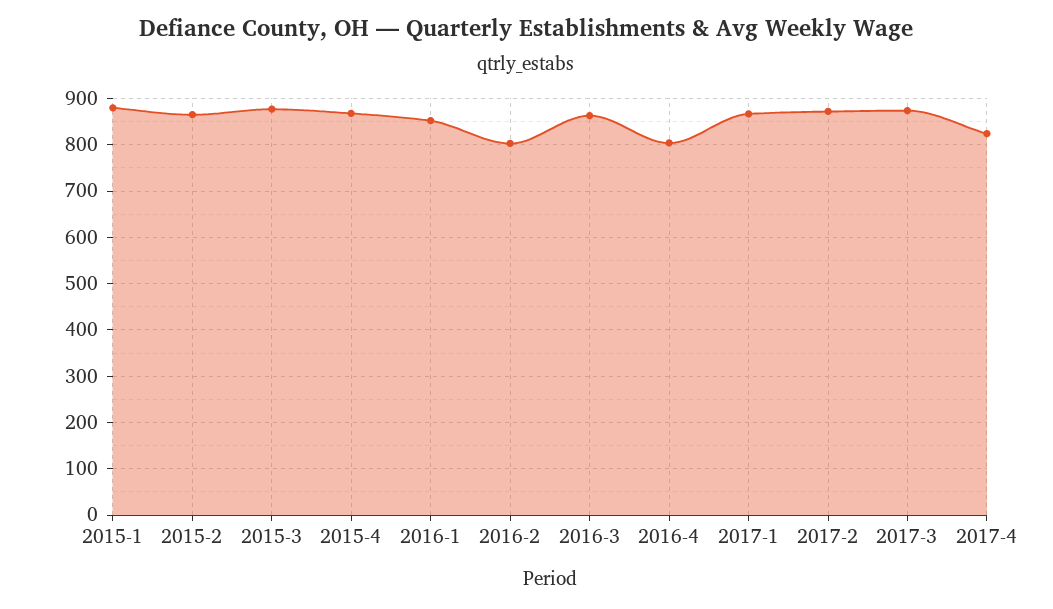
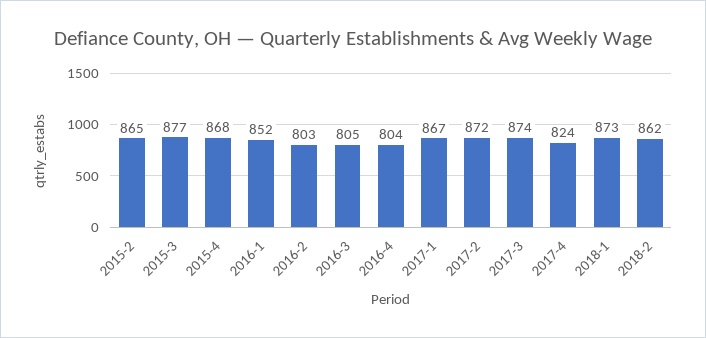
2015-1: 880 -> none
2016-3: 860 -> 805
2018-1: none -> 873
2018-2: none -> 862

